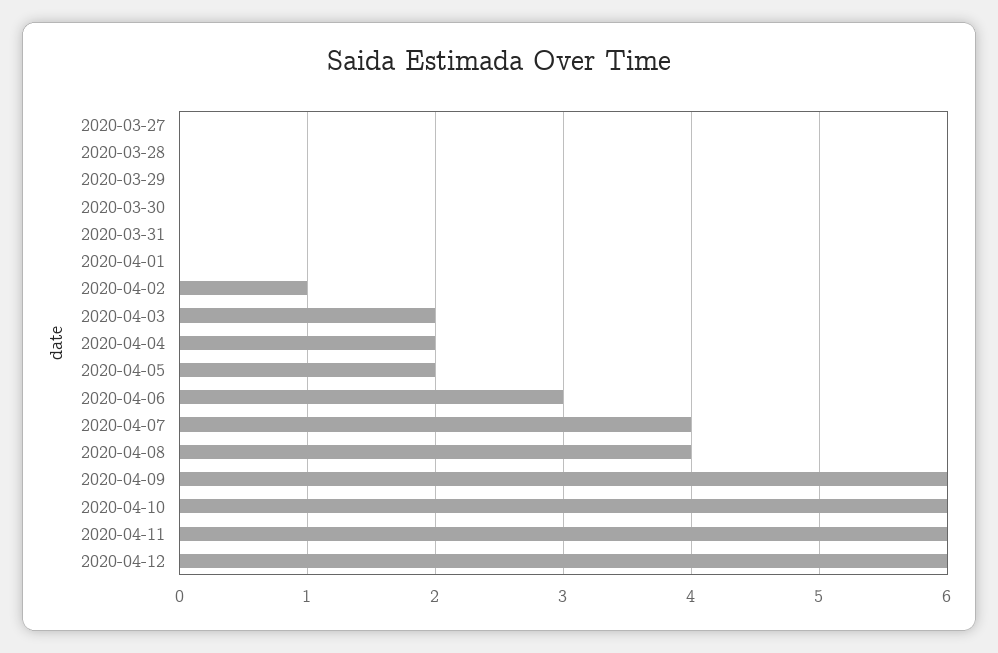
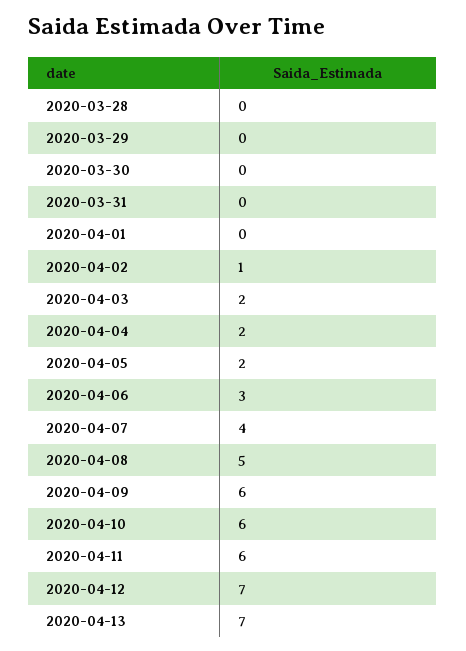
2020-03-27: 0 -> none
2020-04-08: 4 -> 5
2020-04-12: 6 -> 7
2020-04-13: none -> 7

